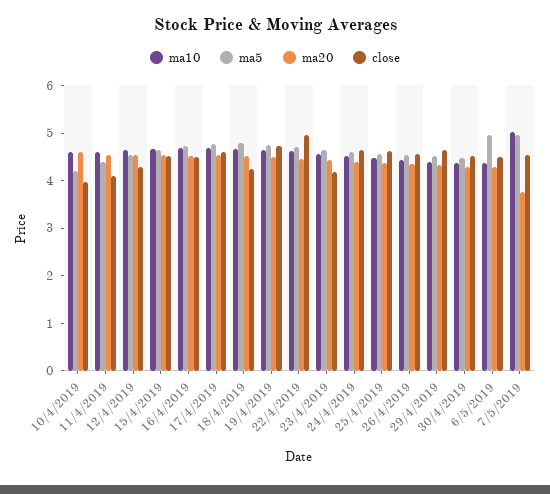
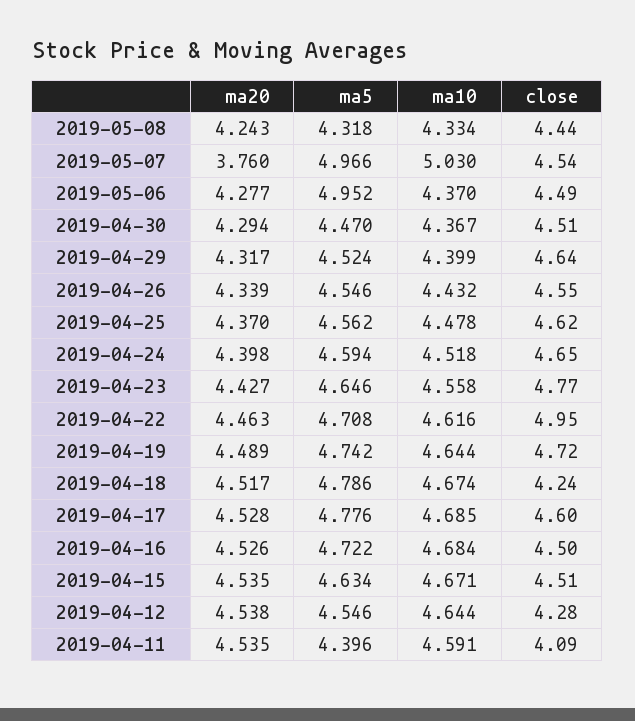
ma10, 10/4/2019: 4.6 -> none
ma5, 10/4/2019: 4.2 -> none
ma20, 10/4/2019: 4.6 -> none
close, 10/4/2019: 4 -> none
close, 23/4/2019: 4.2 -> 4.77
ma20, 2019-05-08: none -> 4.243
ma5, 2019-05-08: none -> 4.318
ma10, 2019-05-08: none -> 4.334
close, 2019-05-08: none -> 4.44

